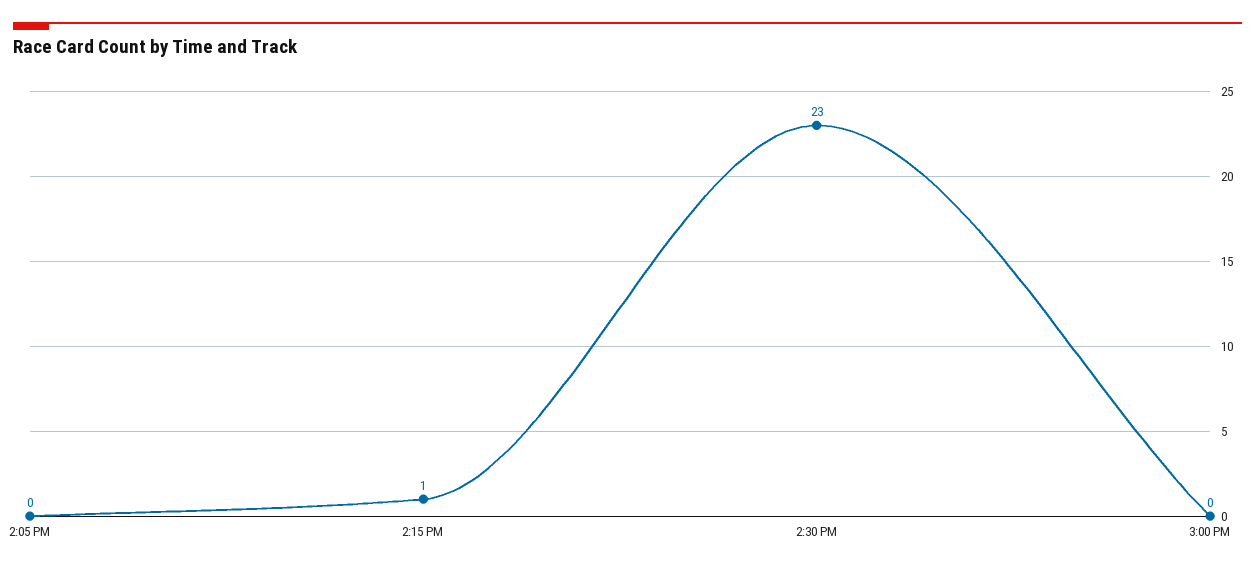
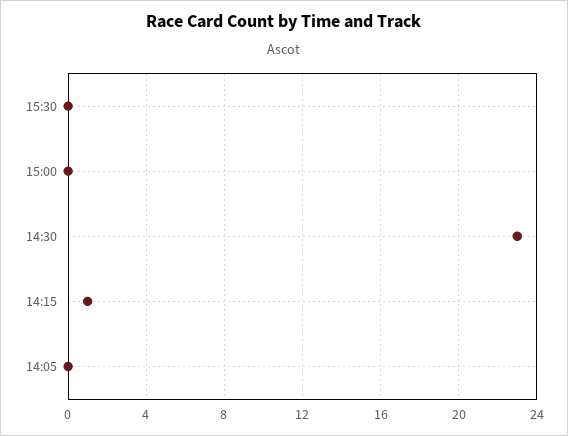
15:30: none -> 0

